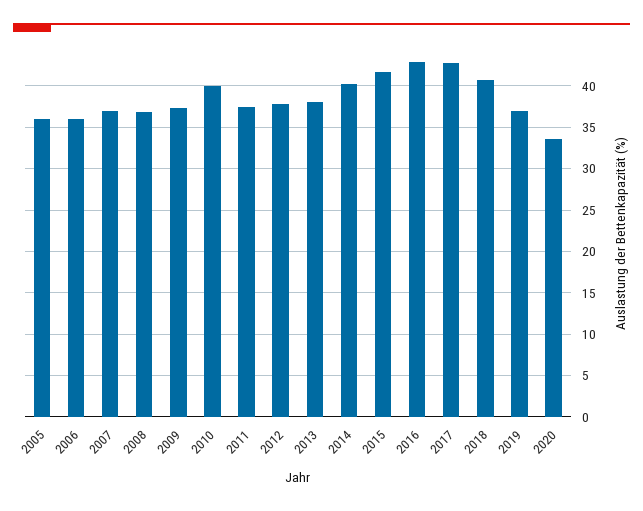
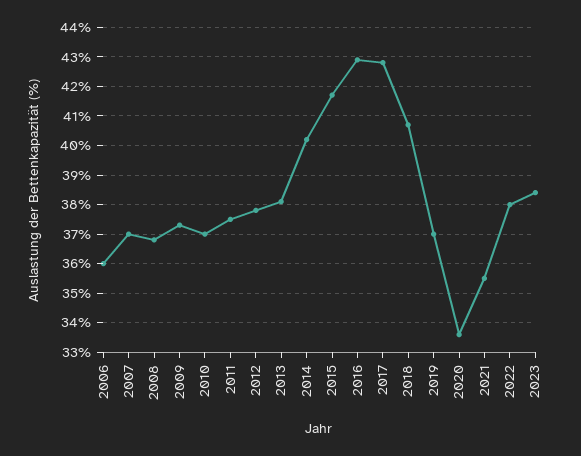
2005: 36 -> none
2010: 40 -> 37
2021: none -> 35.5
2022: none -> 38
2023: none -> 38.5

